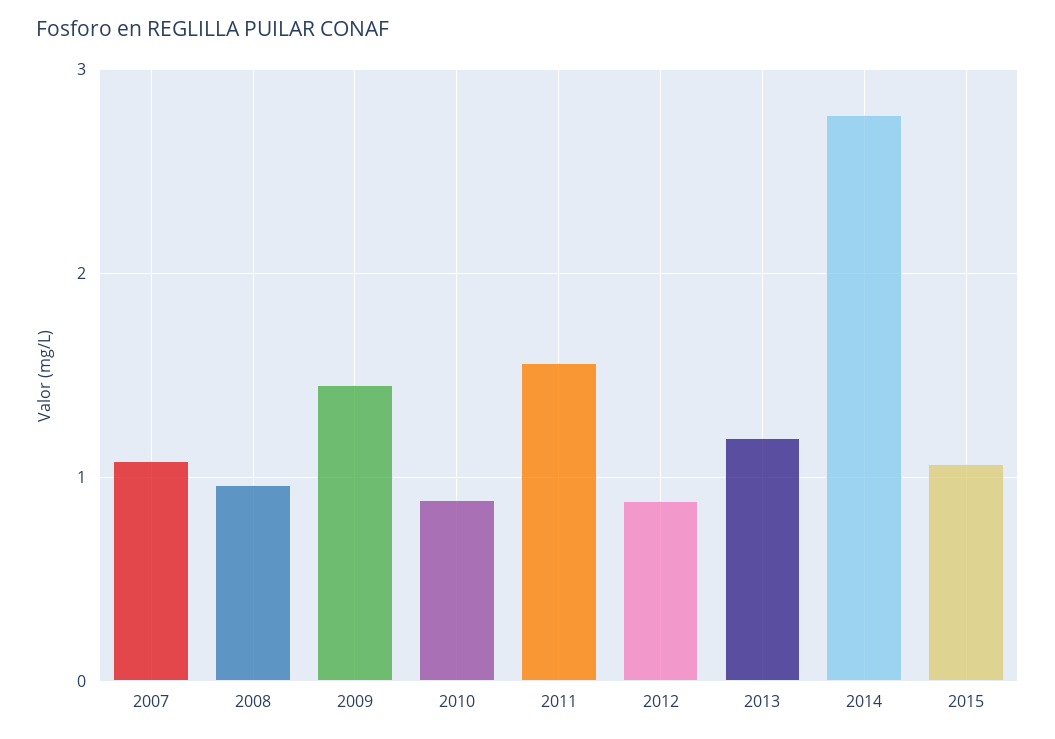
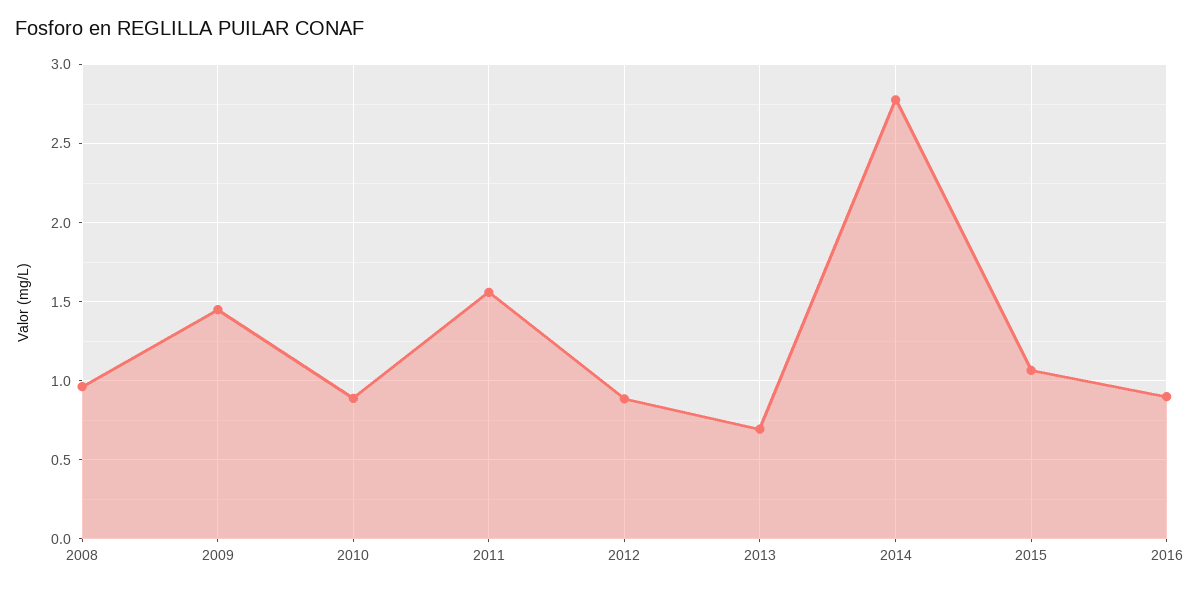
2007: 1.1 -> none
2013: 1.2 -> 0.7
2016: none -> 0.9

